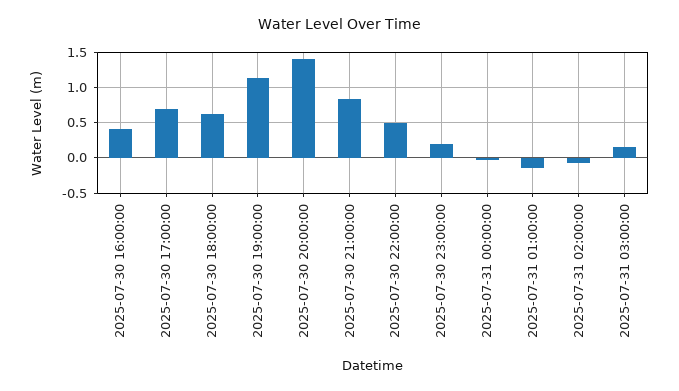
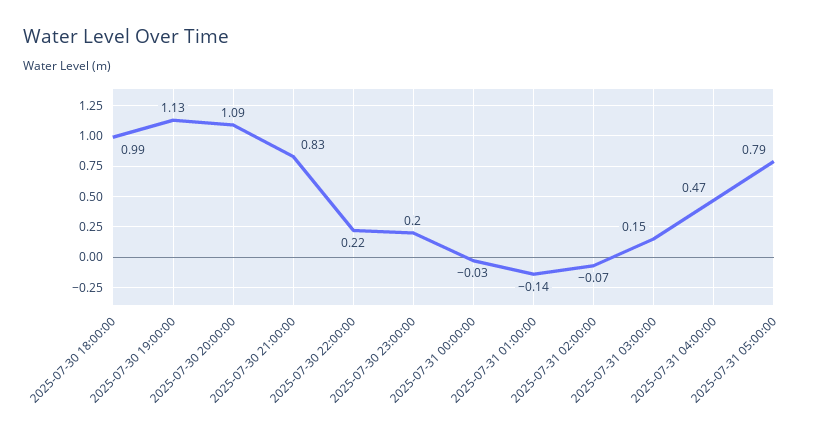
2025-07-30 16:00:00: 0.4 -> none
2025-07-30 17:00:00: 0.7 -> none
2025-07-30 18:00:00: 0.6 -> 0.99
2025-07-30 20:00:00: 1.4 -> 1.09
2025-07-30 22:00:00: 0.5 -> 0.22
2025-07-31 04:00:00: none -> 0.47
2025-07-31 05:00:00: none -> 0.79

